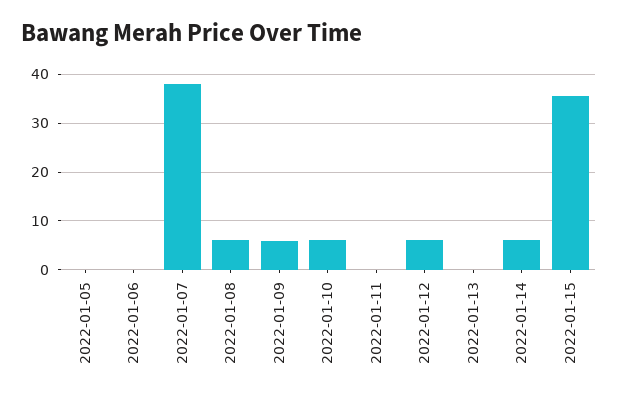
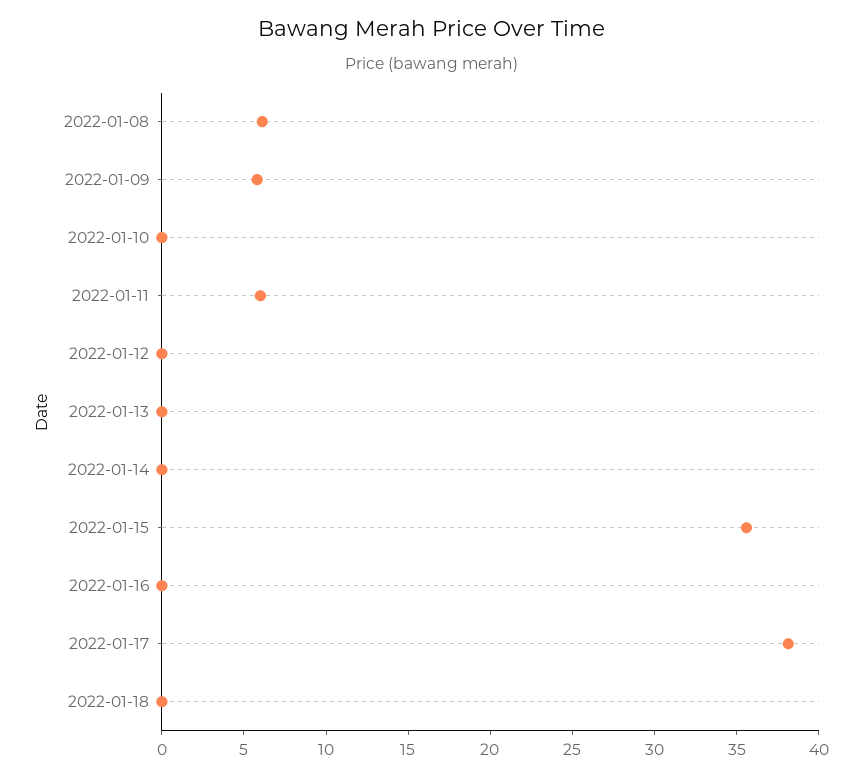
2022-01-05: 0 -> none
2022-01-06: 0 -> none
2022-01-07: 38 -> none
2022-01-10: 6 -> 0
2022-01-11: 0 -> 6
2022-01-12: 6 -> 0
2022-01-14: 6 -> 0
2022-01-16: none -> 0
2022-01-17: none -> 38
2022-01-18: none -> 0

